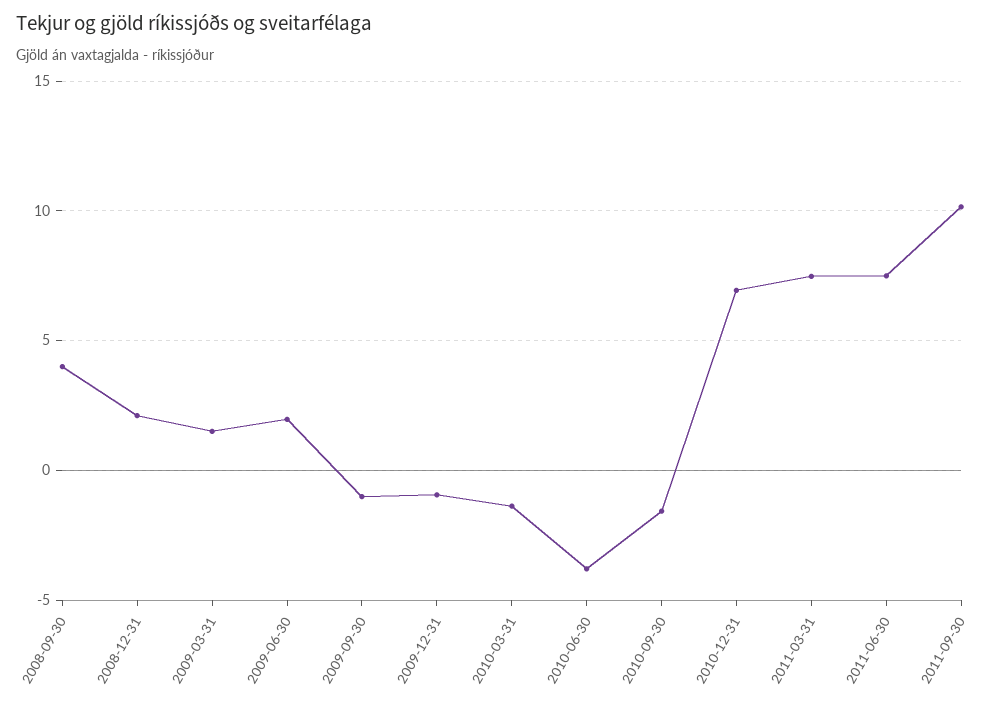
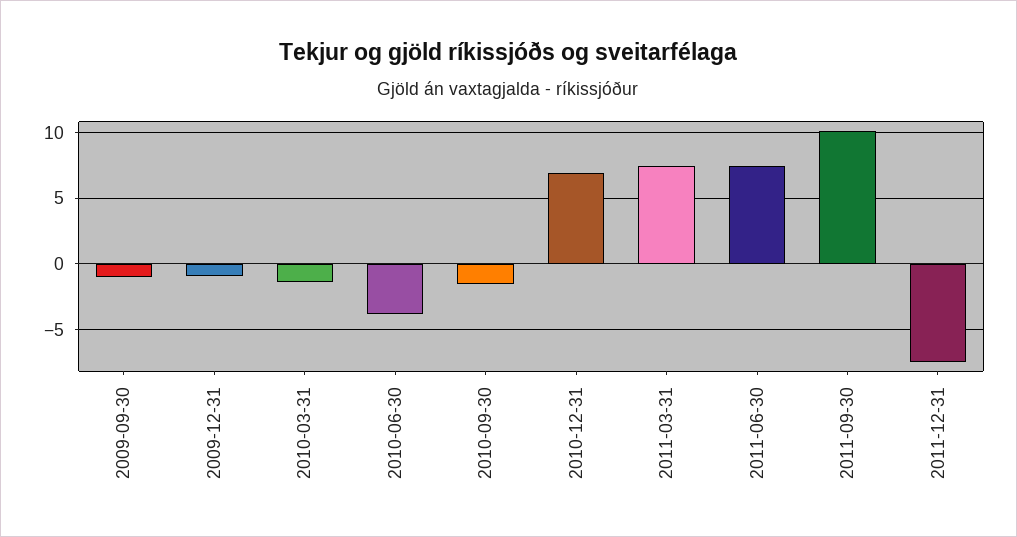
2008-09-30: 4 -> none
2008-12-31: 2 -> none
2009-03-31: 1.5 -> none
2009-06-30: 2 -> none
2011-12-31: none -> -7.5

